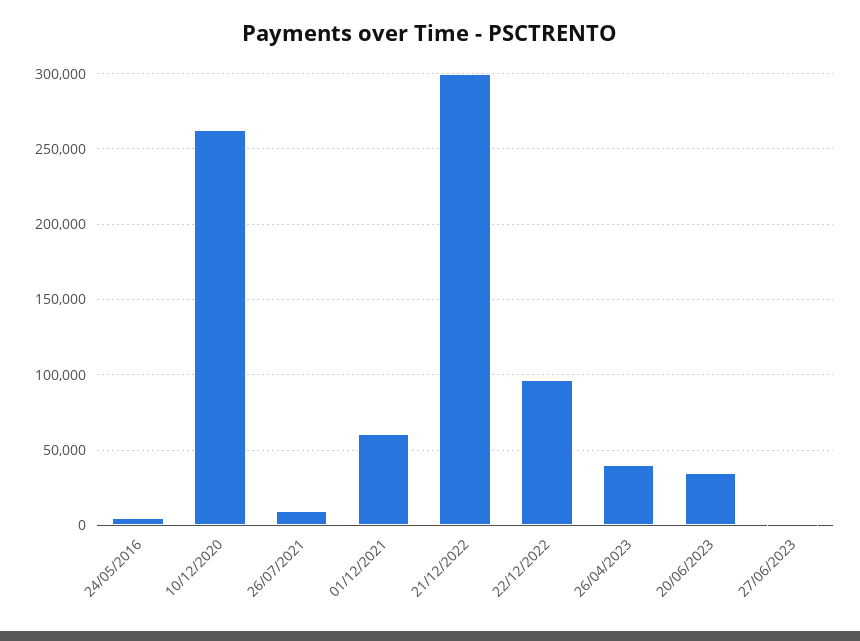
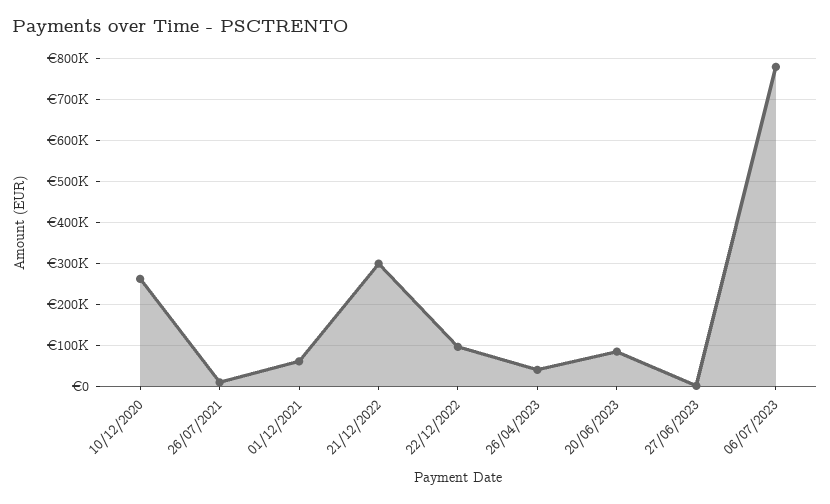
24/05/2016: 5000 -> none
20/06/2023: 35000 -> 80000
06/07/2023: none -> 780000

